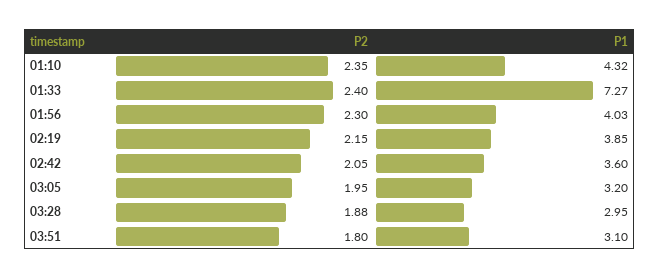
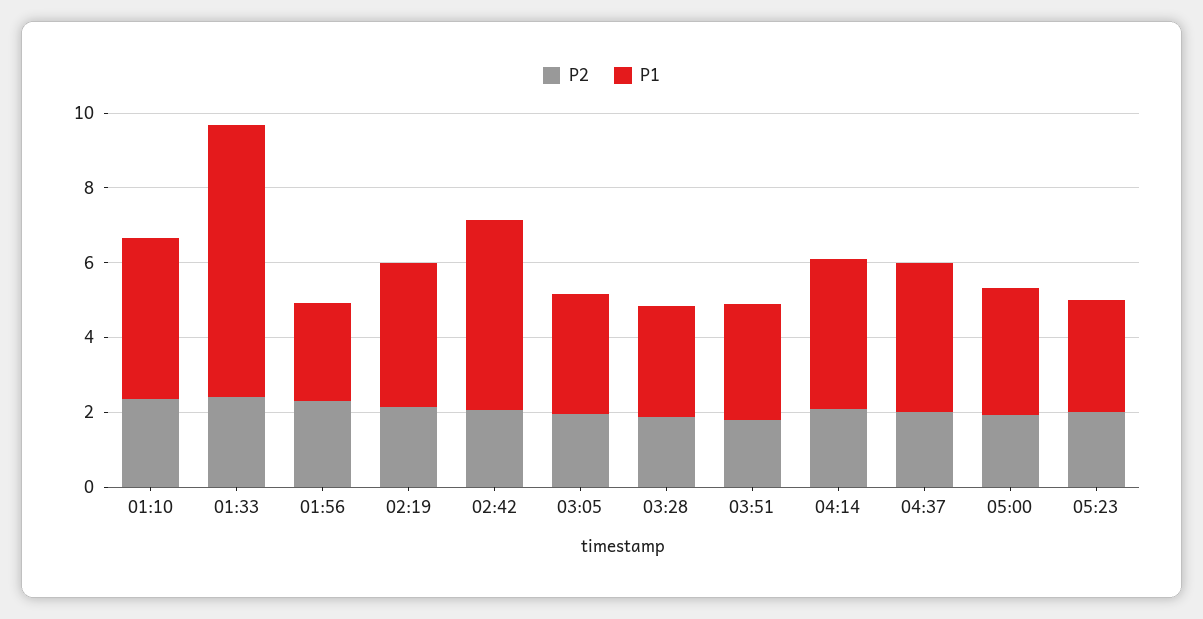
P1, 01:56: 4.03 -> 2.5
P1, 02:42: 3.6 -> 5
P2, 04:14: none -> 2
P1, 04:14: none -> 4
P2, 04:37: none -> 2
P1, 04:37: none -> 4
P2, 05:00: none -> 2
P1, 05:00: none -> 3.5
P2, 05:23: none -> 2
P1, 05:23: none -> 3

